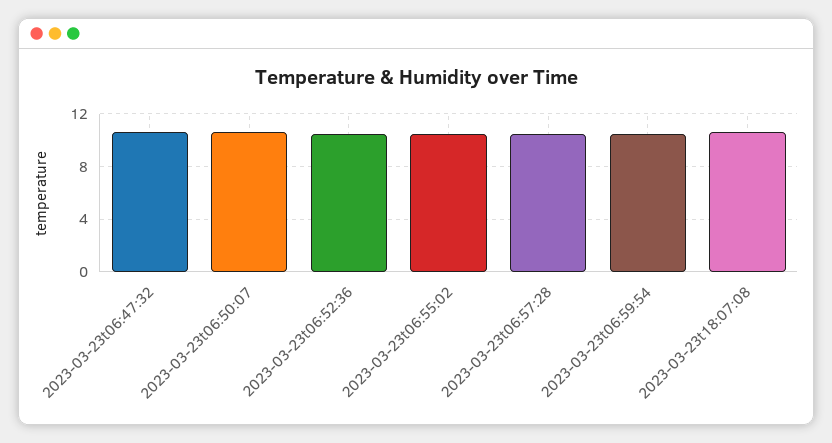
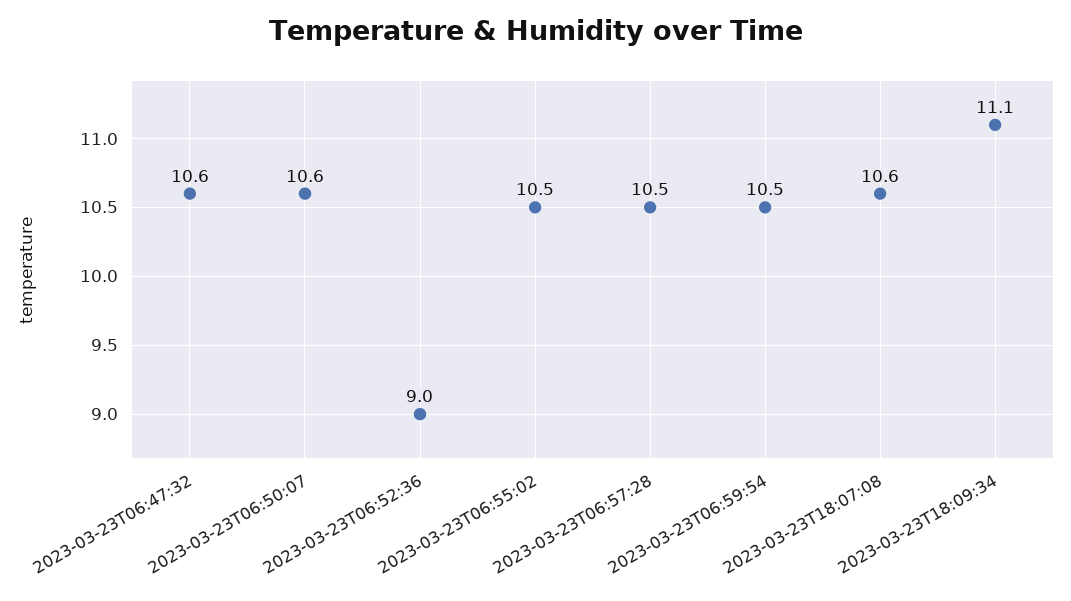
2023-03-23t06:52:36: 10.5 -> 9
2023-03-23T18:09:34: none -> 11.1

